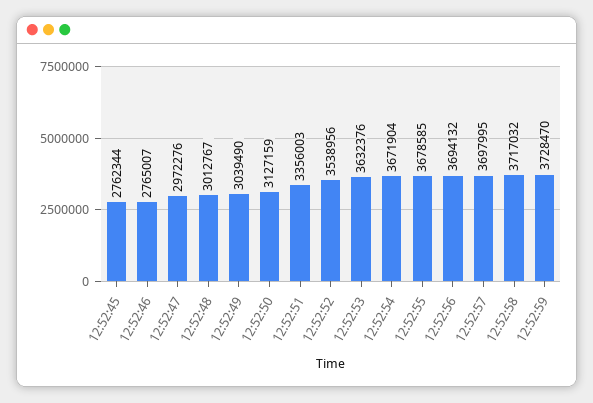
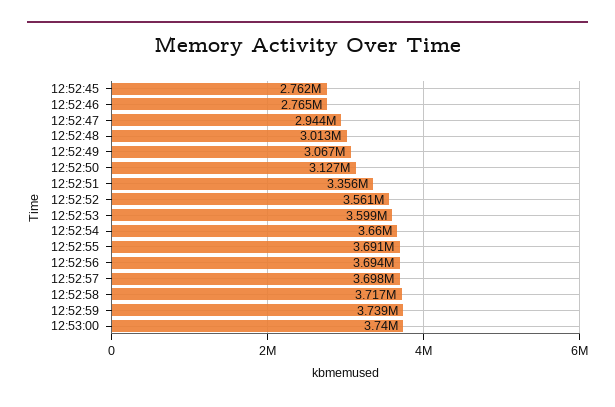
12:52:47: 2972276 -> 2944000
12:52:49: 3039490 -> 3067000
12:52:52: 3538956 -> 3561000
12:52:53: 3632376 -> 3599000
12:52:54: 3671904 -> 3660000
12:52:55: 3678585 -> 3691000
12:52:59: 3728470 -> 3739000
12:53:00: none -> 3740000

